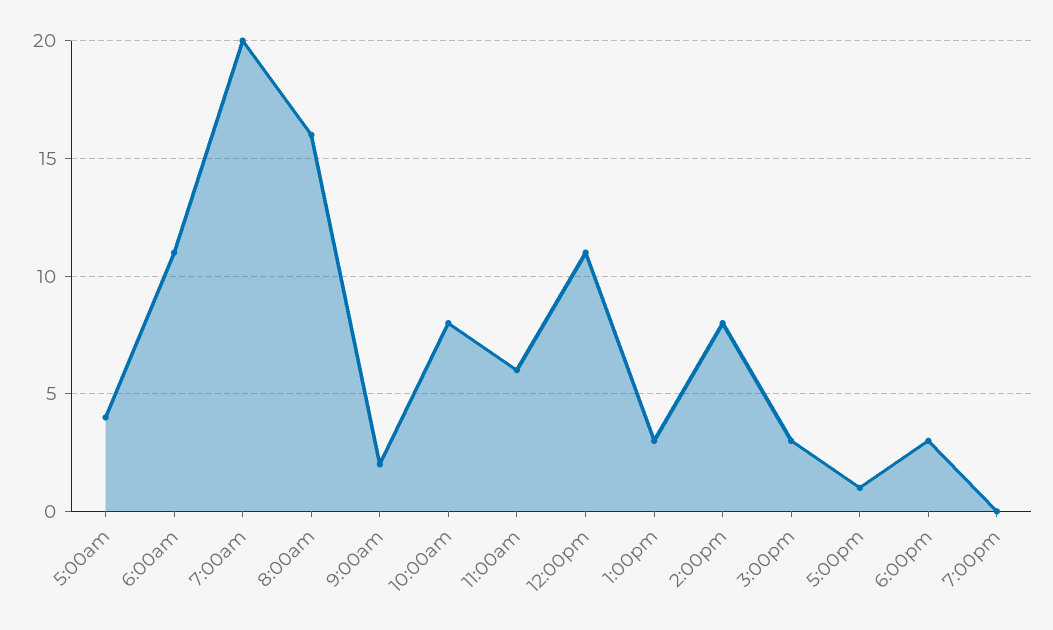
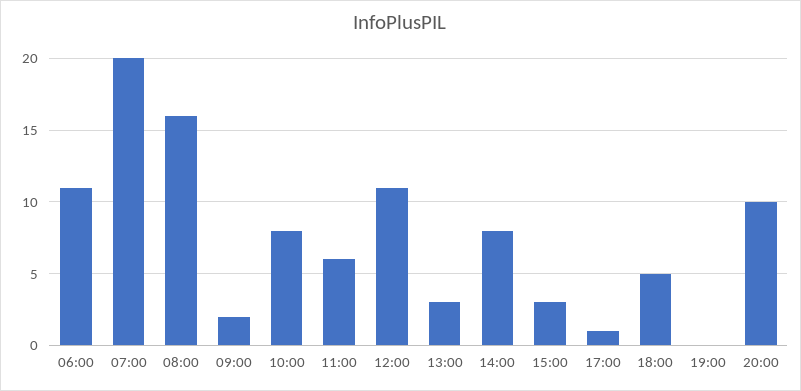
5:00am: 4 -> none
6:00pm: 3 -> 5
20:00: none -> 10

